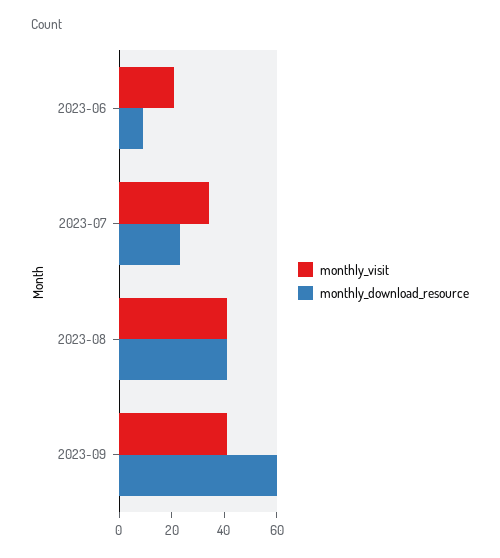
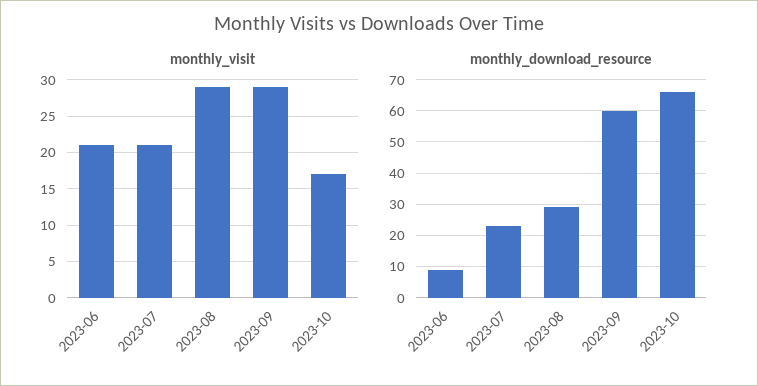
monthly_visit, 2023-07: 35 -> 21
monthly_visit, 2023-08: 40 -> 29
monthly_download_resource, 2023-08: 40 -> 30
monthly_visit, 2023-09: 40 -> 29
monthly_visit, 2023-10: none -> 17
monthly_download_resource, 2023-10: none -> 65

